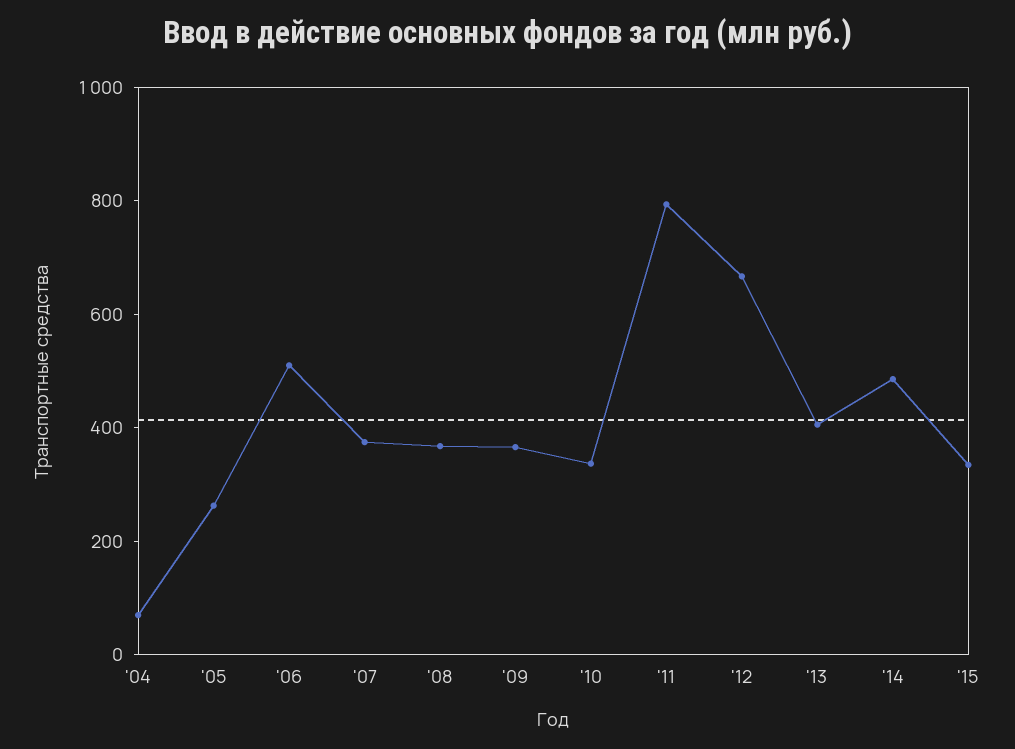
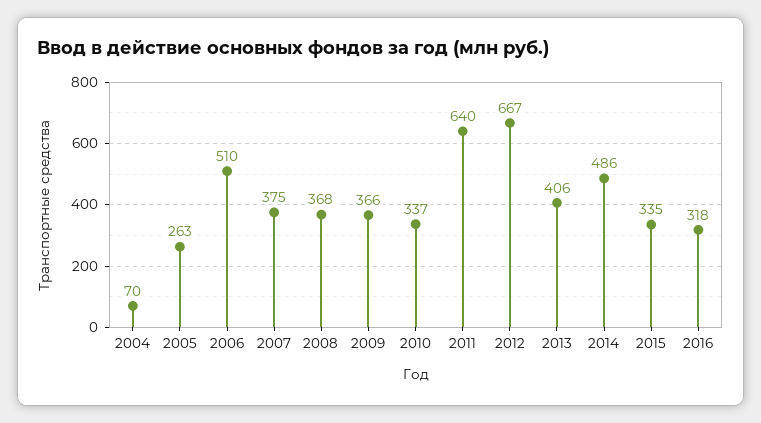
'11: 800 -> 640
2016: none -> 318

